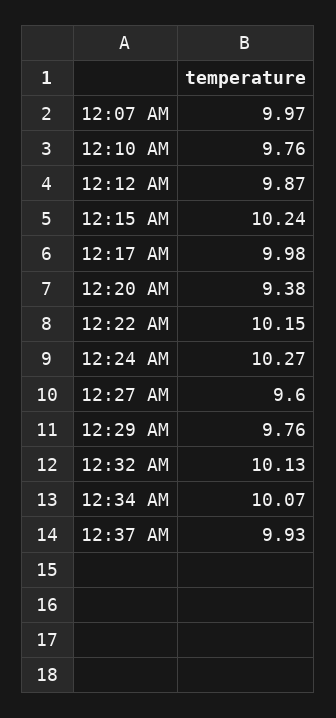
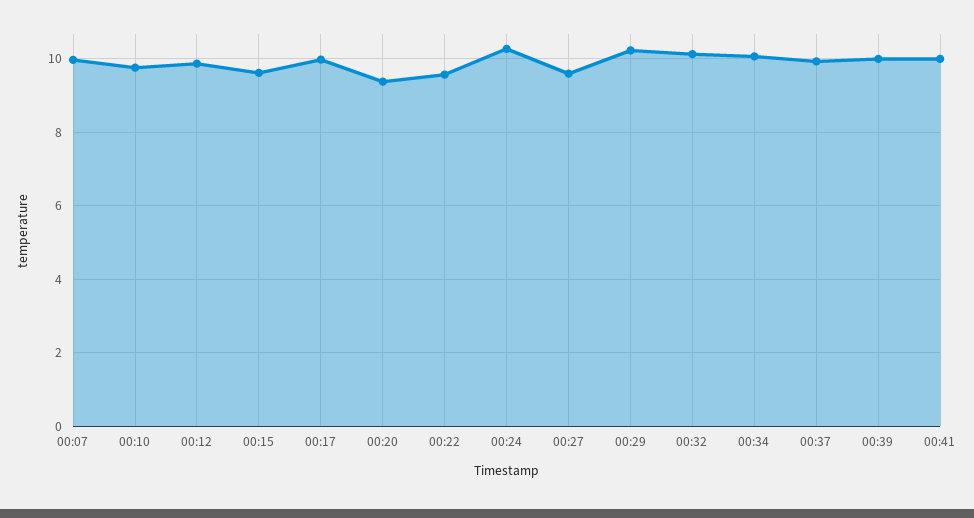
12:15 AM: 10.24 -> 9.6
12:22 AM: 10.15 -> 9.6
12:29 AM: 9.76 -> 10.2
00:39: none -> 10
00:41: none -> 10

